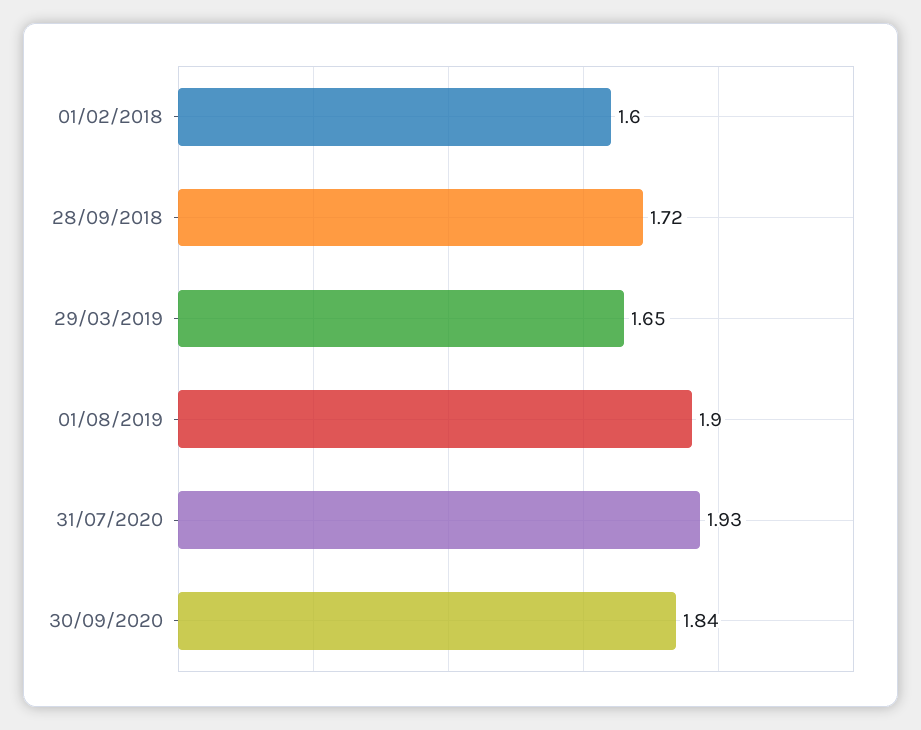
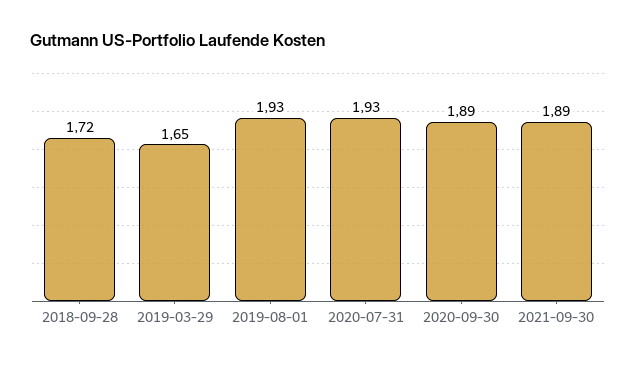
01/02/2018: 1.6 -> none
01/08/2019: 1.9 -> 1.93
30/09/2020: 1.84 -> 1.89
2021-09-30: none -> 1.89

